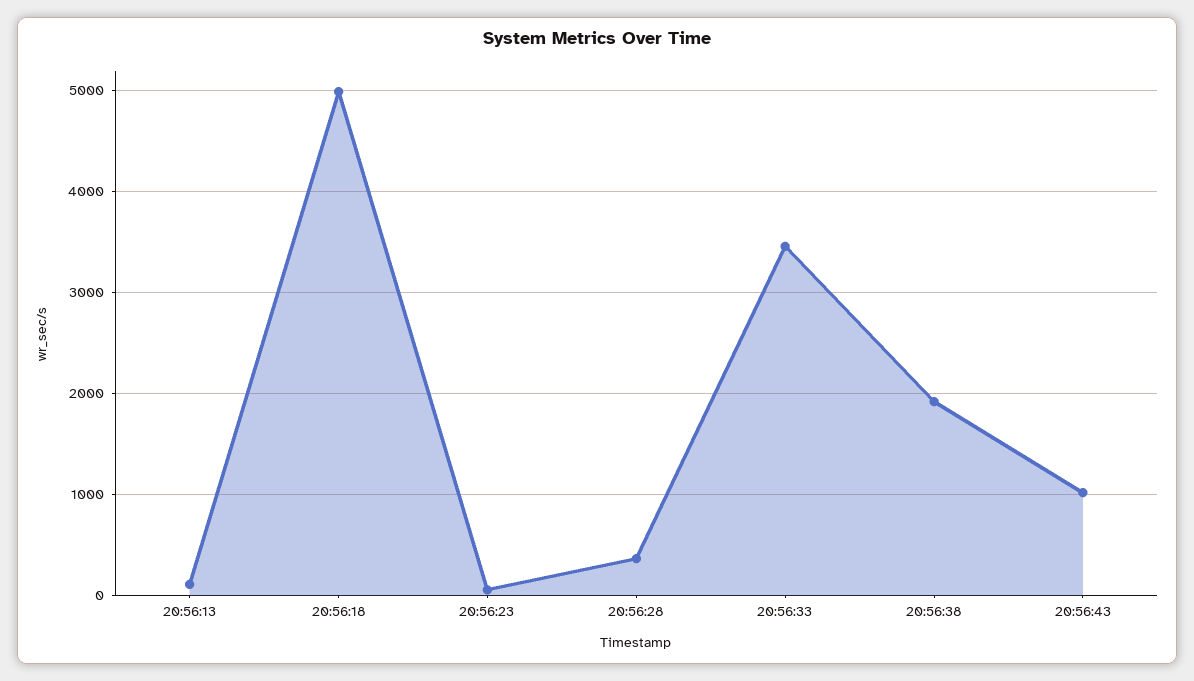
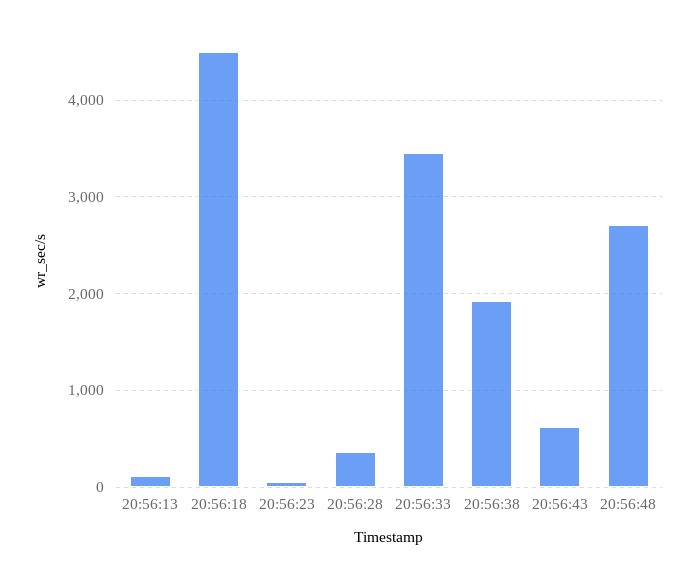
20:56:18: 5000 -> 4500
20:56:43: 1000 -> 600
20:56:48: none -> 2700

